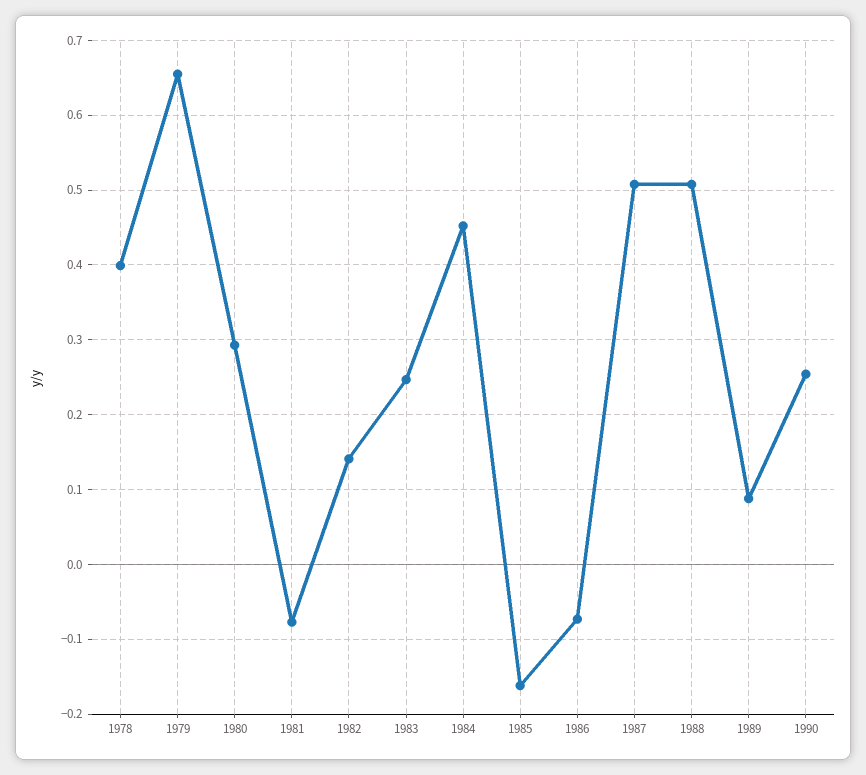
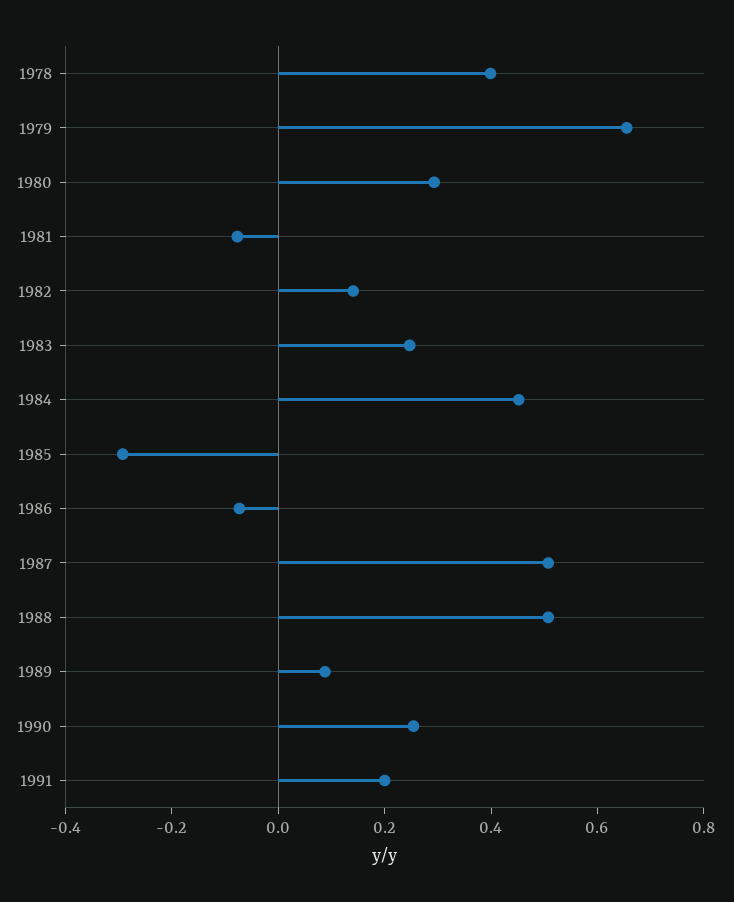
1985: -0.16 -> -0.3
1991: none -> 0.2

